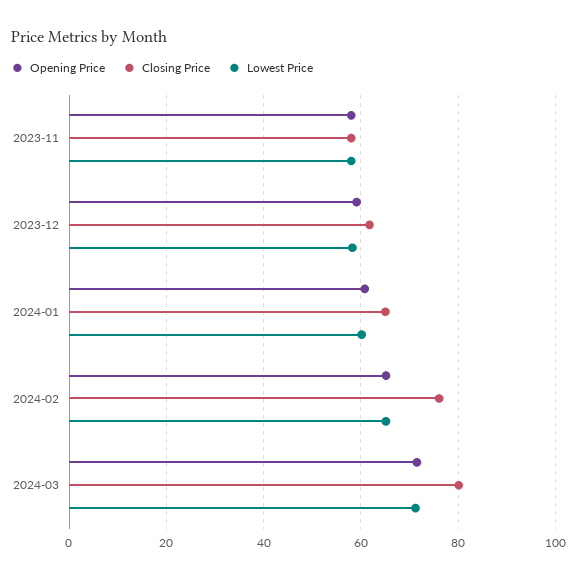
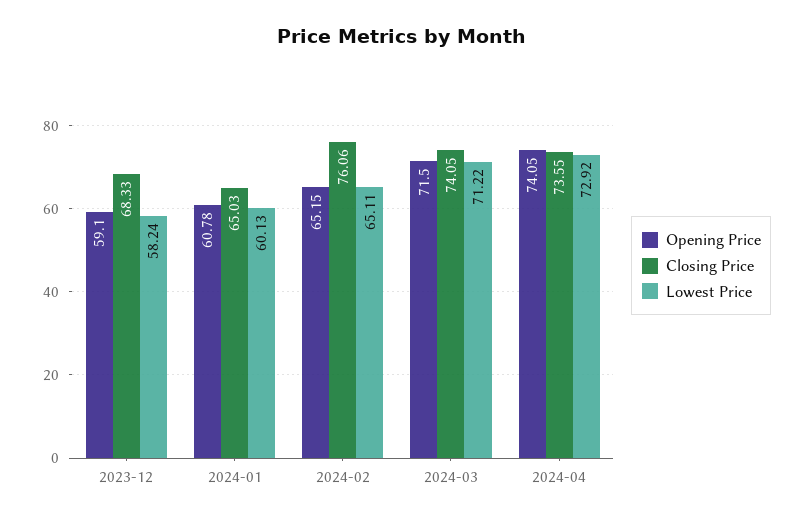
Opening Price, 2023-11: 58 -> none
Closing Price, 2023-11: 58 -> none
Lowest Price, 2023-11: 58 -> none
Closing Price, 2023-12: 62 -> 68.33
Closing Price, 2024-03: 80 -> 74.05
Opening Price, 2024-04: none -> 74.05
Closing Price, 2024-04: none -> 73.55
Lowest Price, 2024-04: none -> 72.92

